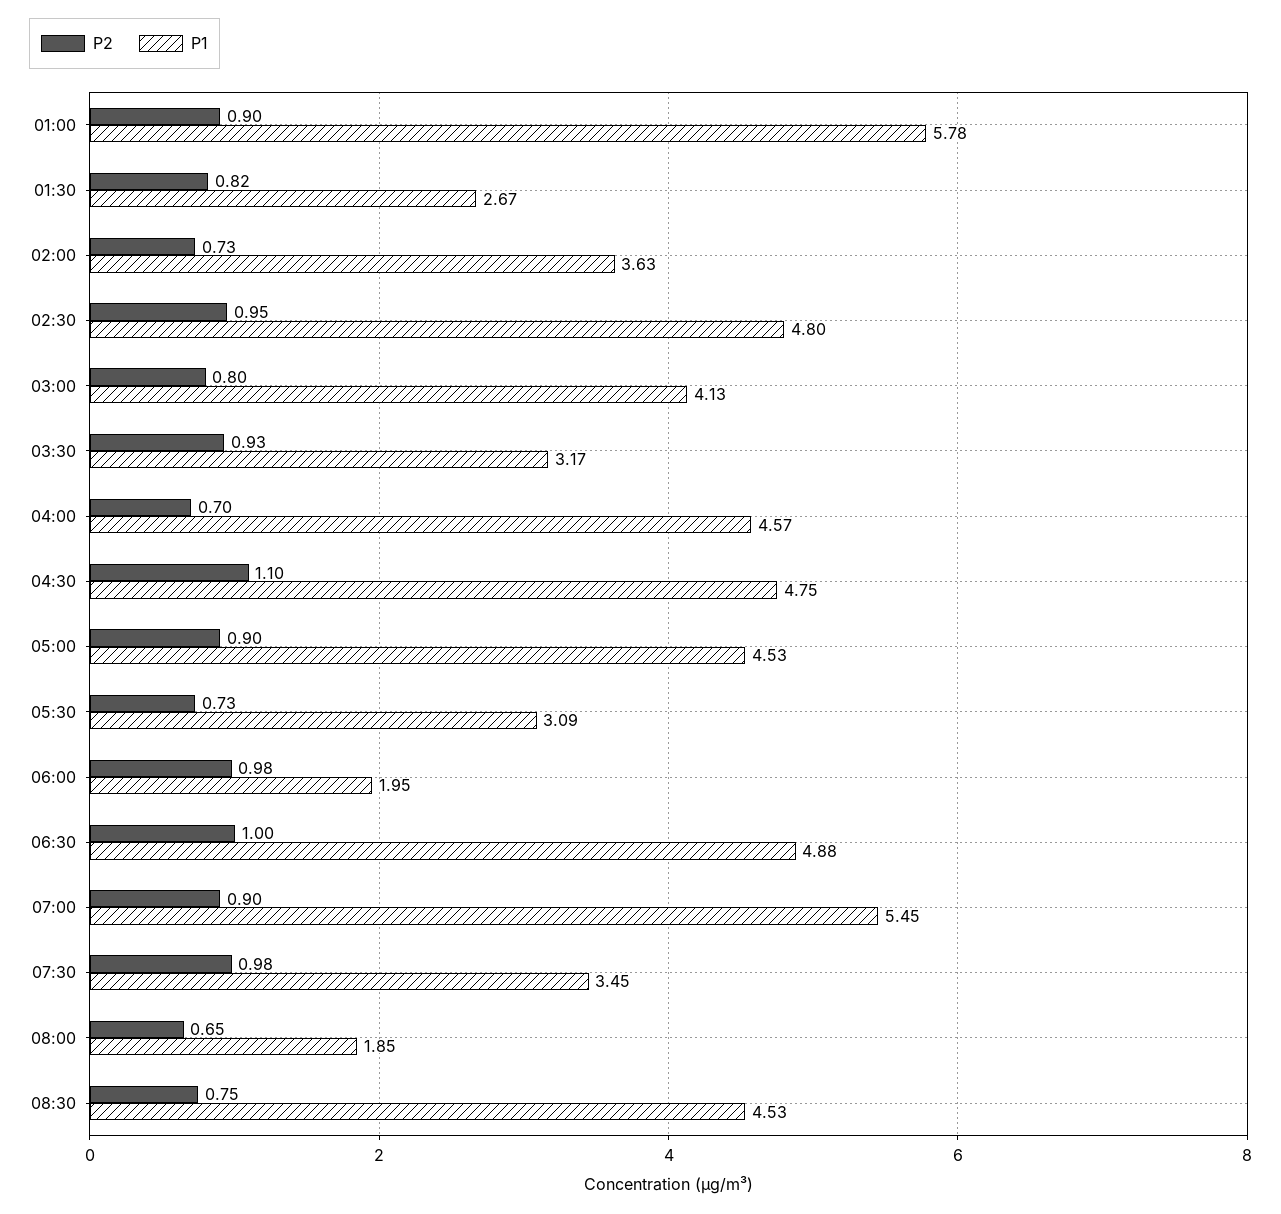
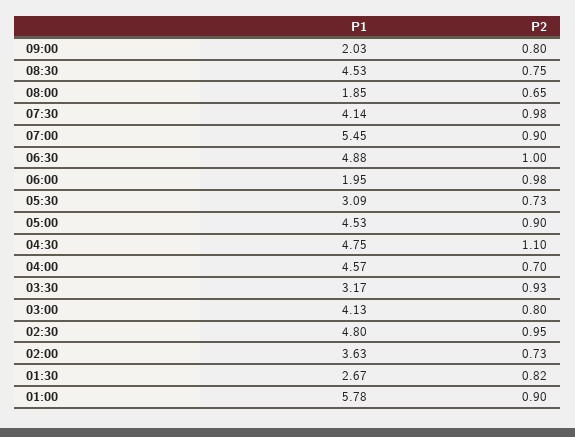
P1, 07:30: 3.45 -> 4.14
P1, 09:00: none -> 2.03
P2, 09:00: none -> 0.8

